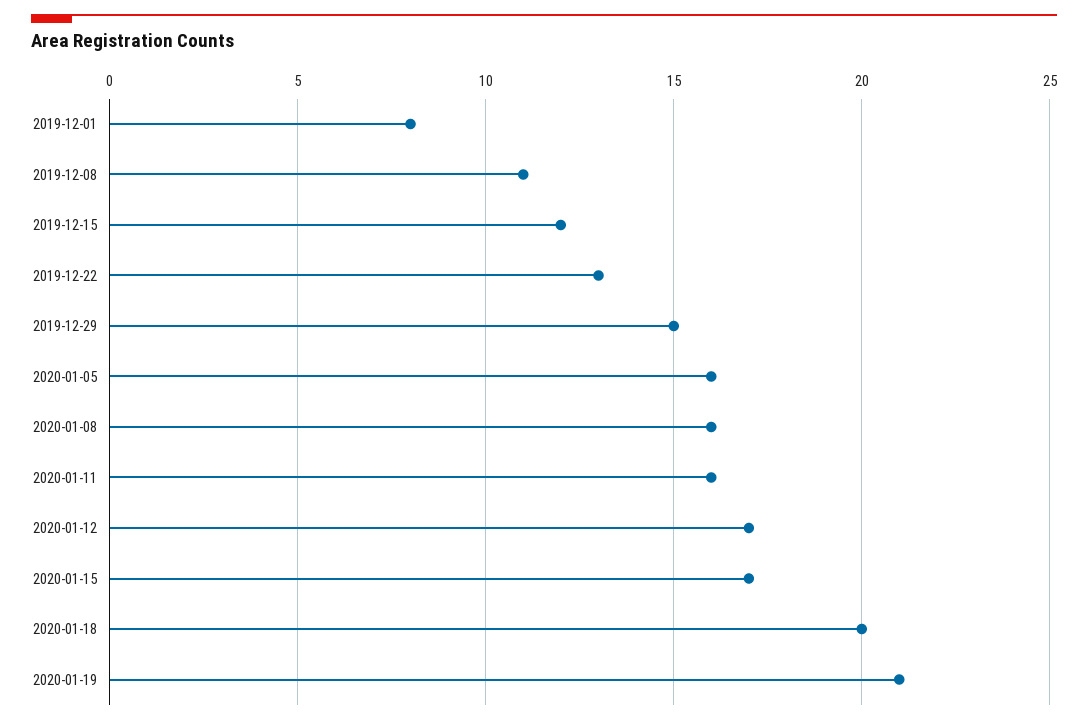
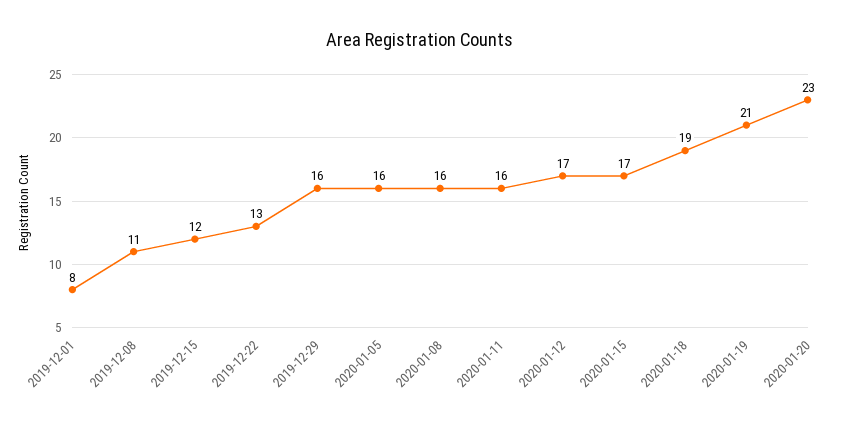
2019-12-29: 15 -> 16
2020-01-18: 20 -> 19
2020-01-20: none -> 23

